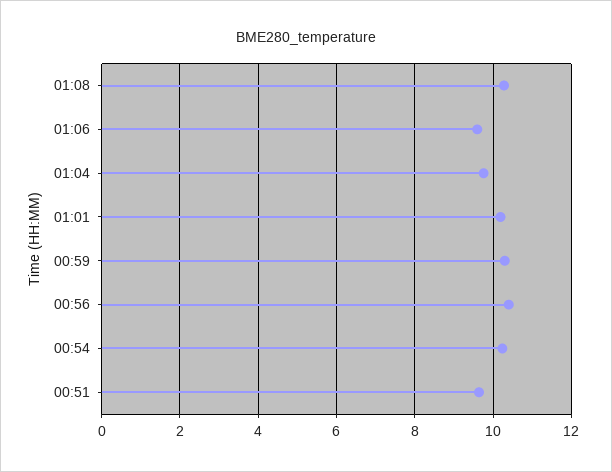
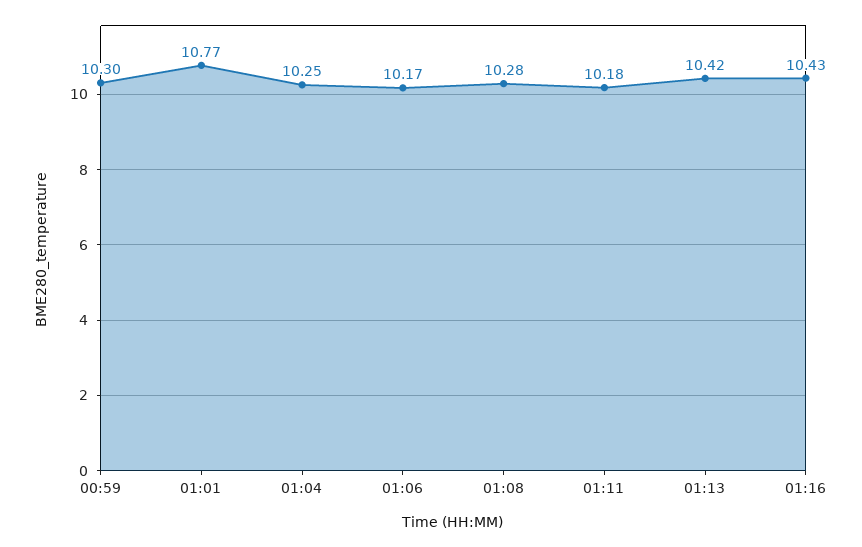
01:06: 9.6 -> 10.17
01:04: 9.8 -> 10.25
01:01: 10.2 -> 10.77
00:56: 10.4 -> none
00:54: 10.2 -> none
00:51: 9.6 -> none
01:11: none -> 10.18
01:13: none -> 10.42
01:16: none -> 10.43

